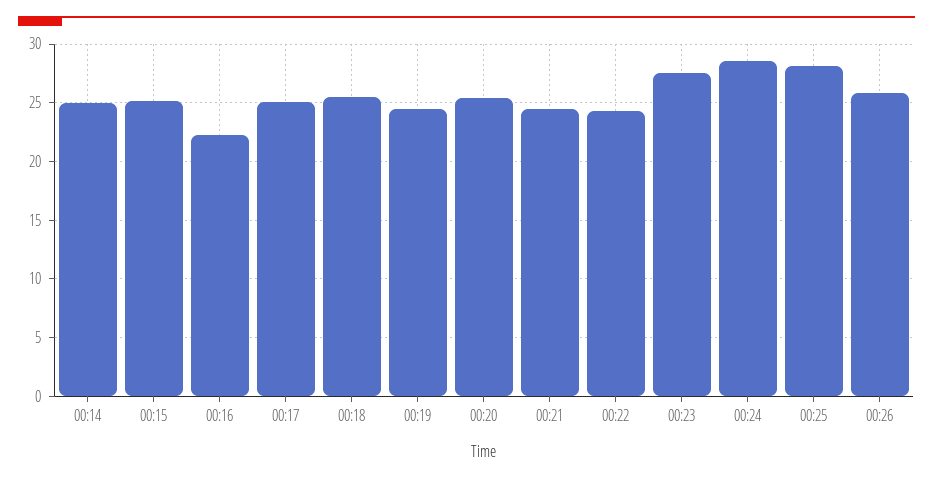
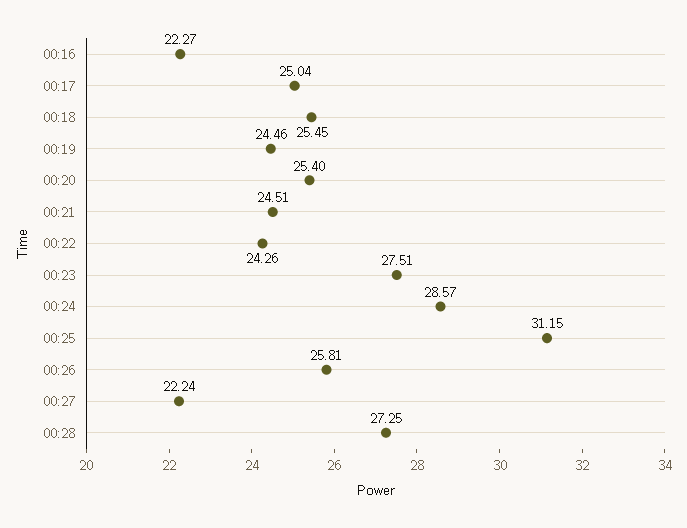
00:14: 25 -> none
00:15: 25 -> none
00:25: 28 -> 31.15
00:27: none -> 22.24
00:28: none -> 27.25

